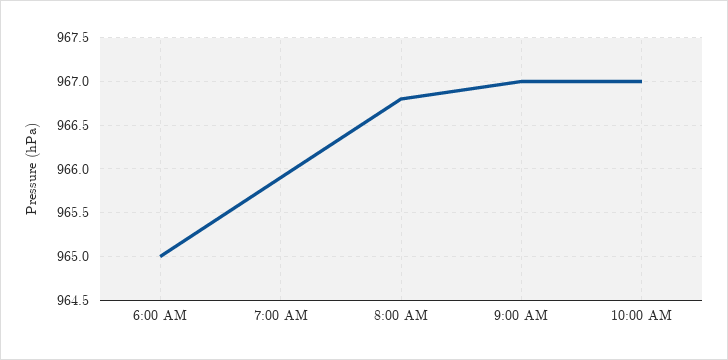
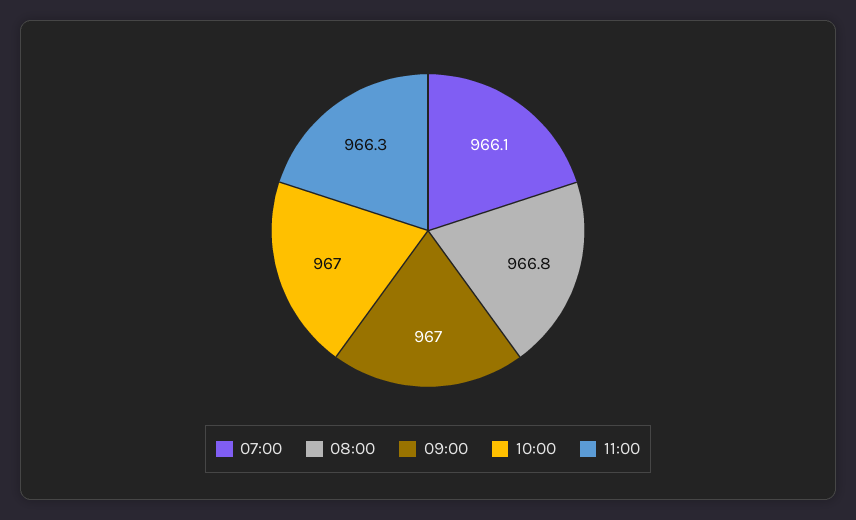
6:00 AM: 965 -> none
7:00 AM: 965.9 -> 966.1
11:00: none -> 966.3

